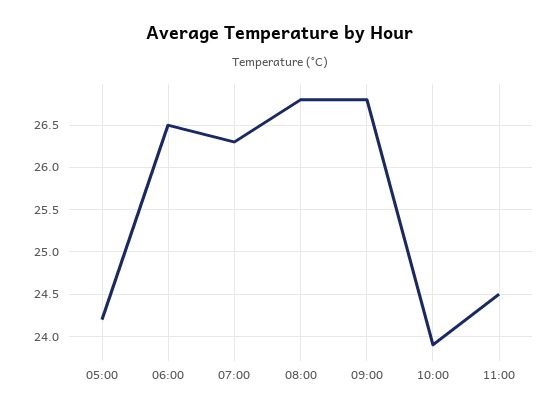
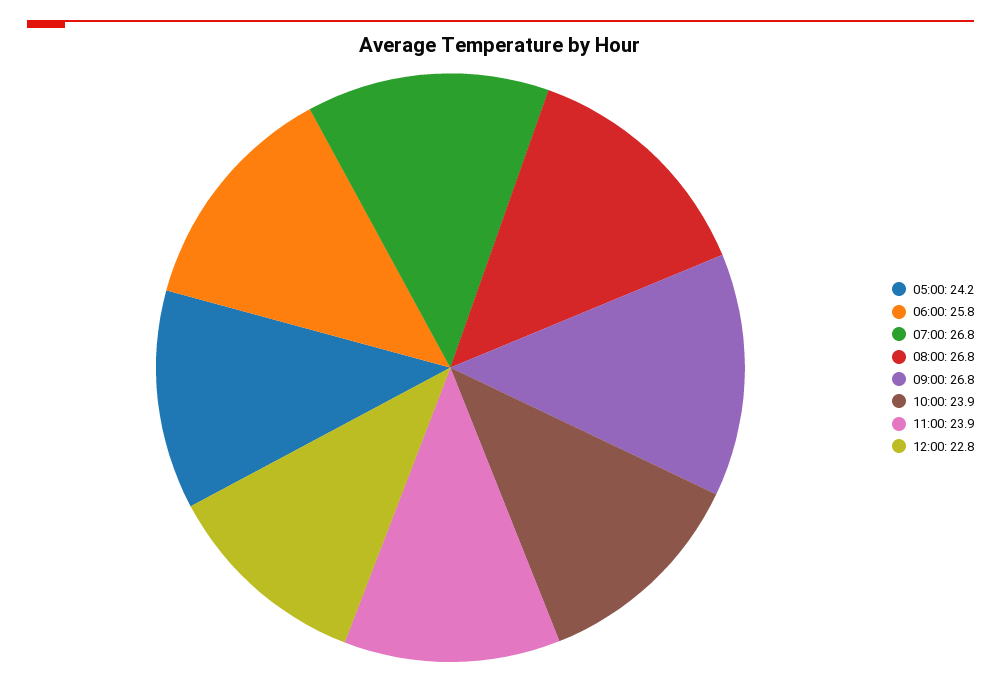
06:00: 26.5 -> 25.8
07:00: 26.3 -> 26.8
11:00: 24.5 -> 23.9
12:00: none -> 22.8

